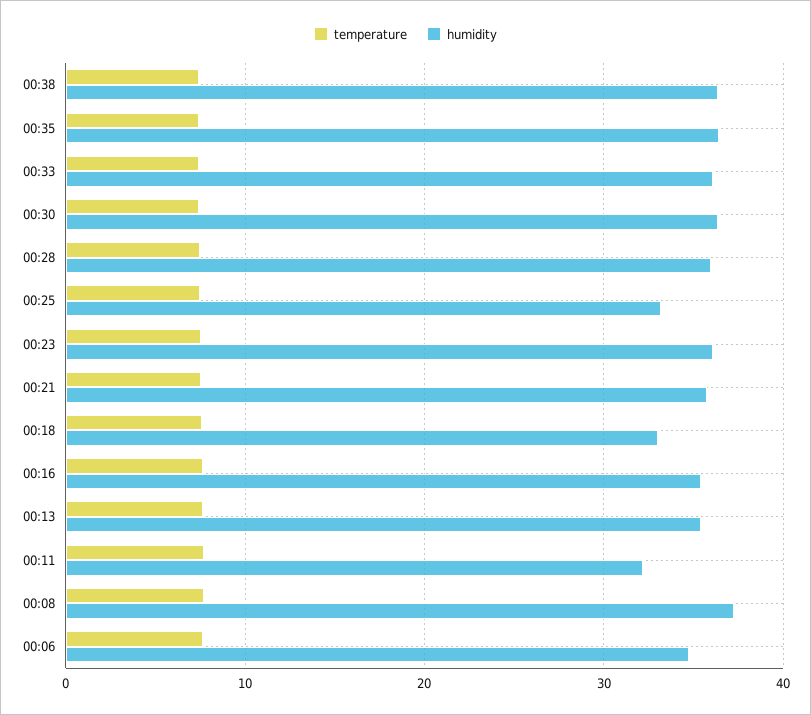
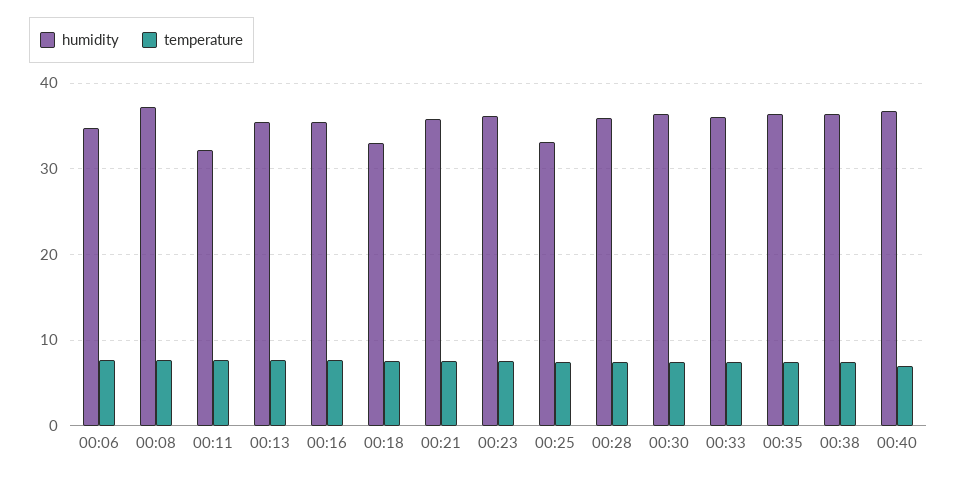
humidity, 00:40: none -> 37
temperature, 00:40: none -> 7

